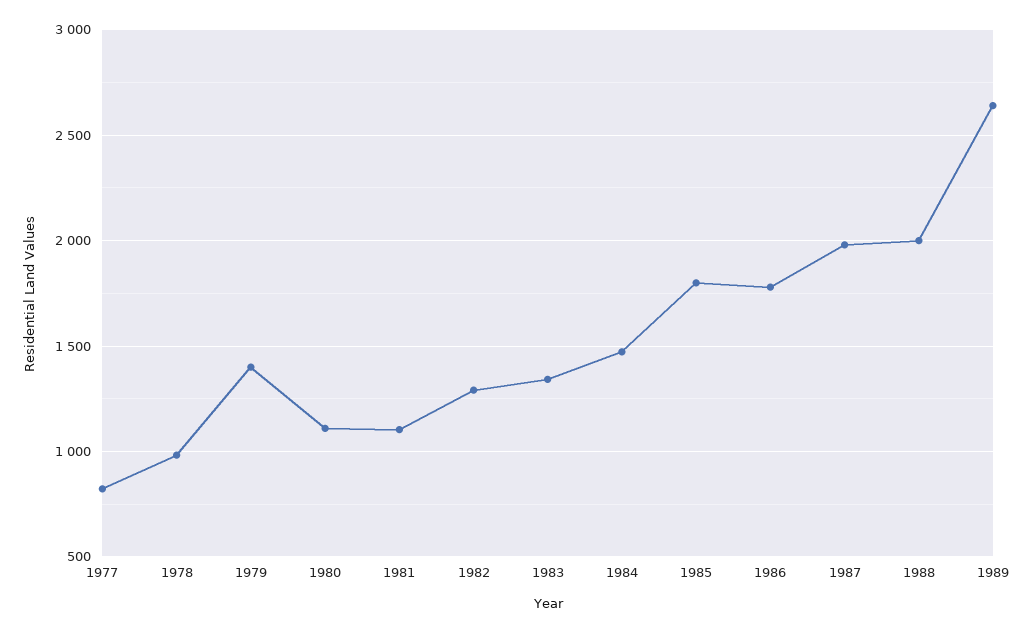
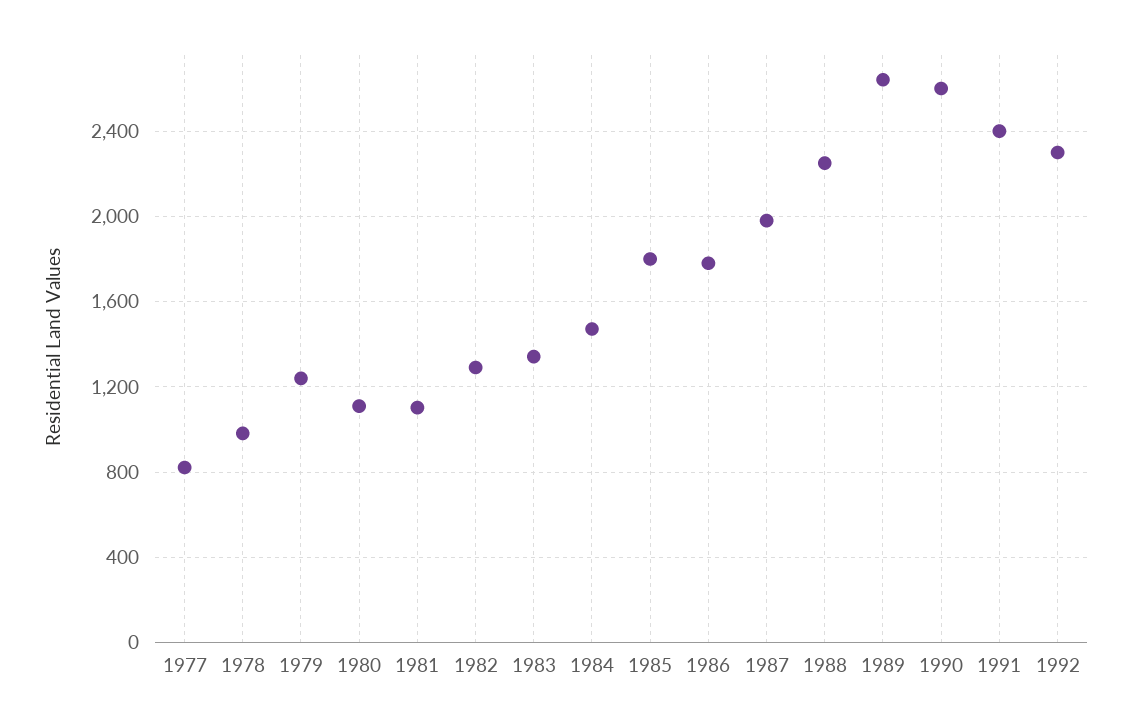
1979: 1400 -> 1250
1988: 2000 -> 2250
1990: none -> 2600
1991: none -> 2400
1992: none -> 2300

